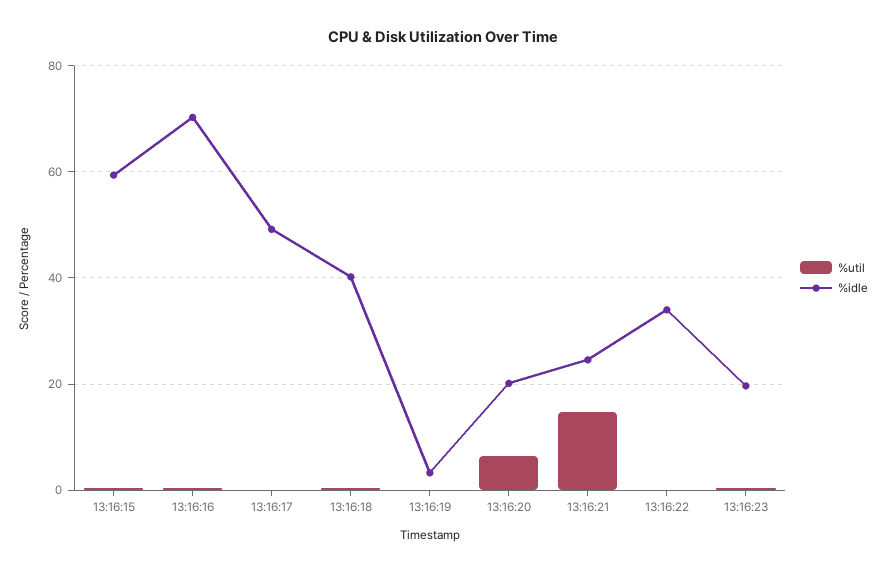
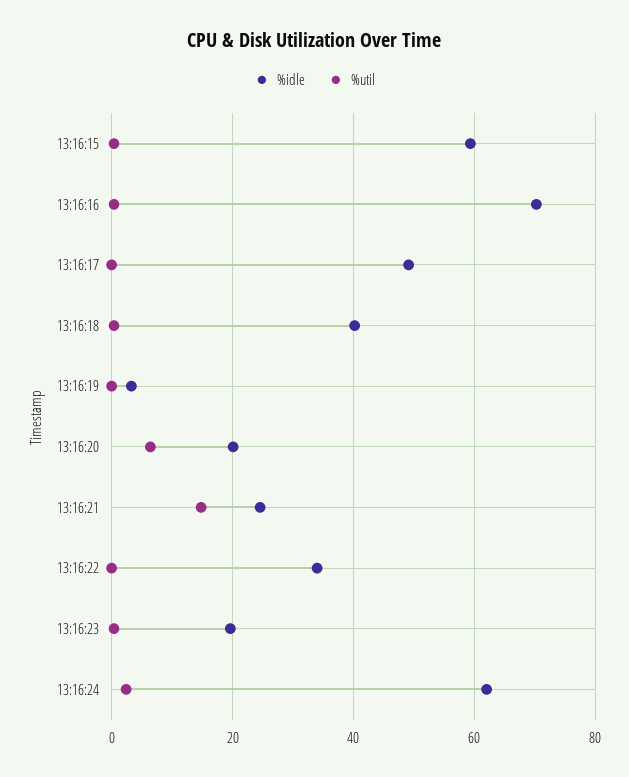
%idle, 13:16:24: none -> 62
%util, 13:16:24: none -> 2

